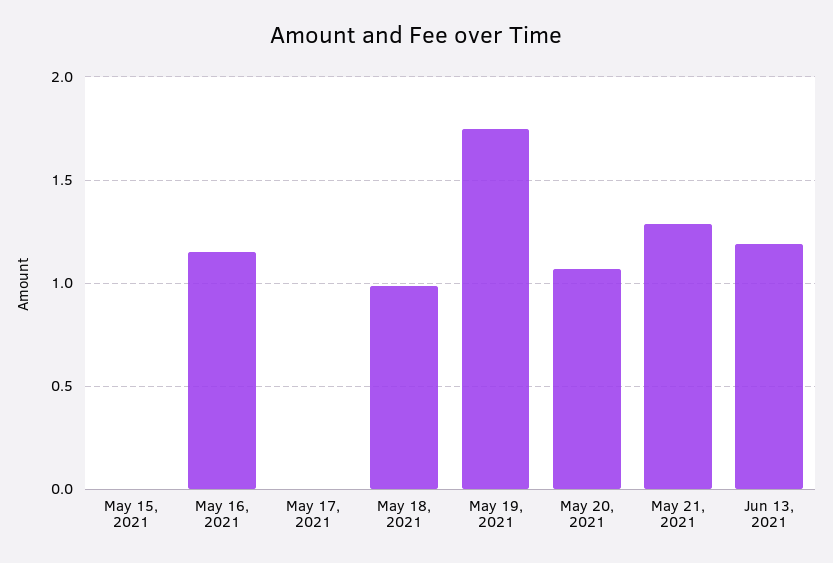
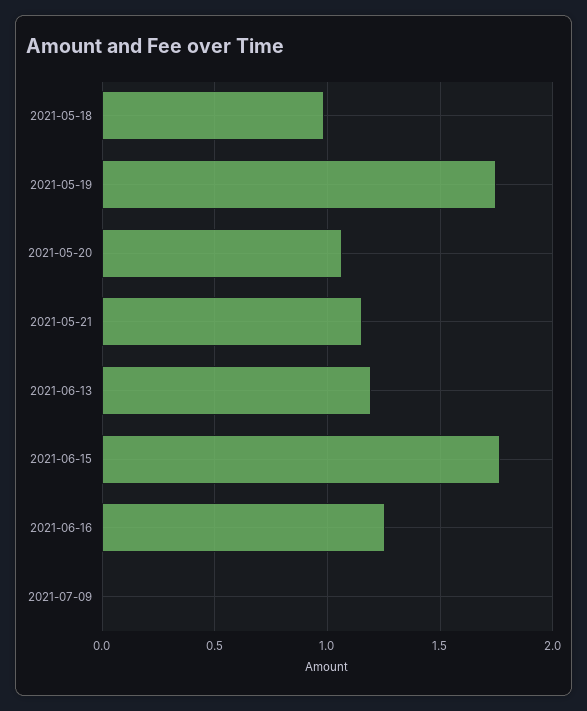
May 15, 2021: 0 -> none
May 16, 2021: 1.15 -> none
May 17, 2021: 0 -> none
May 21, 2021: 1.3 -> 1.15
2021-06-15: none -> 1.75
2021-06-16: none -> 1.25
2021-07-09: none -> 0

